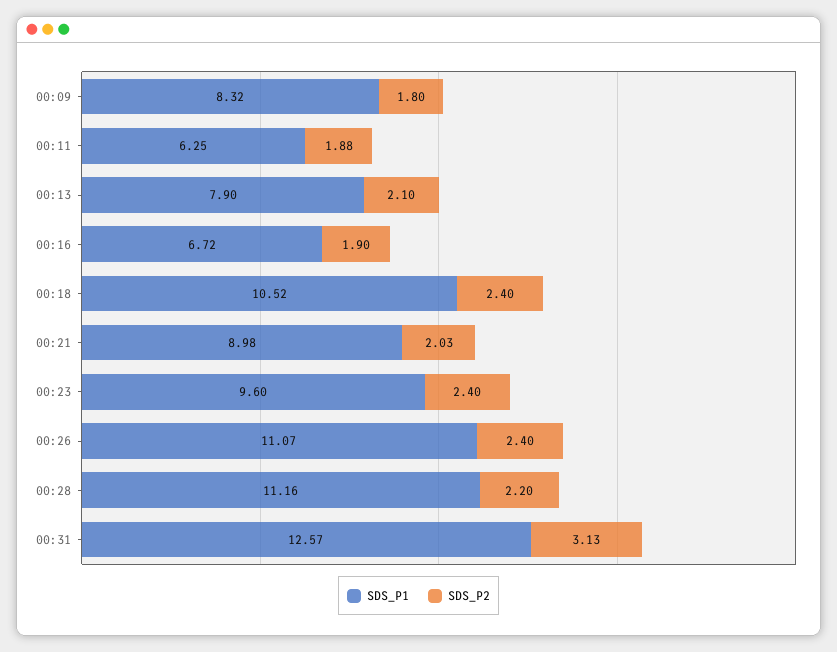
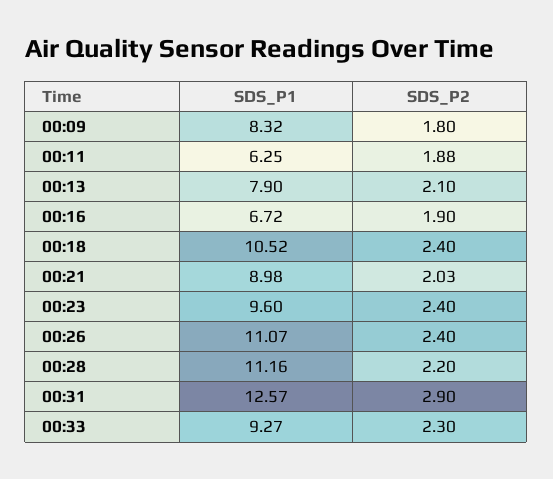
SDS_P2, 00:31: 3.13 -> 2.9
SDS_P1, 00:33: none -> 9.27
SDS_P2, 00:33: none -> 2.3

